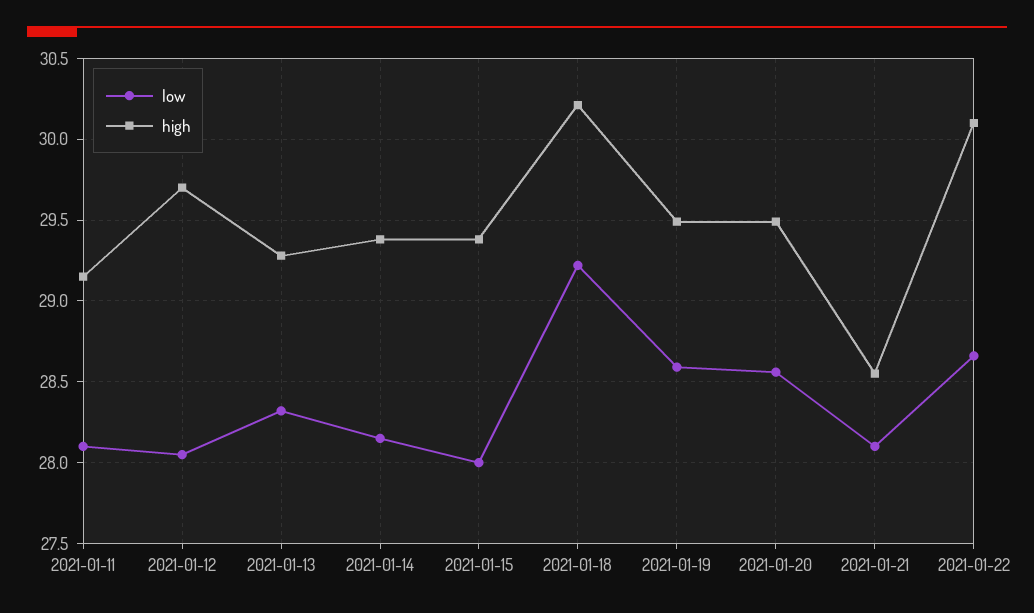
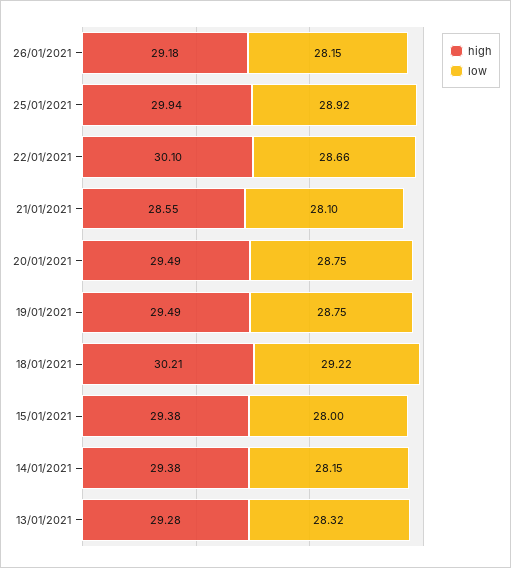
low, 2021-01-11: 28.1 -> none
high, 2021-01-11: 29.15 -> none
low, 2021-01-12: 28.05 -> none
high, 2021-01-12: 29.7 -> none
low, 2021-01-19: 28.6 -> 28.75
low, 2021-01-20: 28.55 -> 28.75
high, 26/01/2021: none -> 29.18
low, 26/01/2021: none -> 28.15
high, 25/01/2021: none -> 29.94
low, 25/01/2021: none -> 28.92

